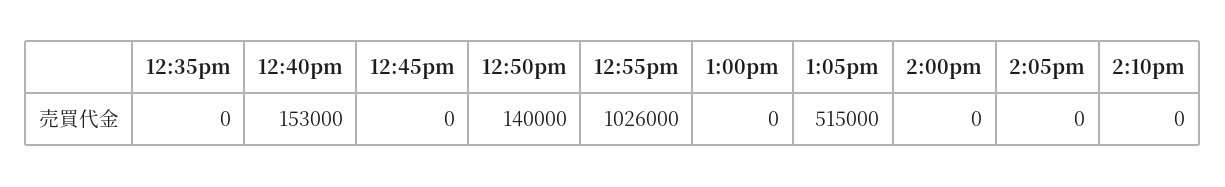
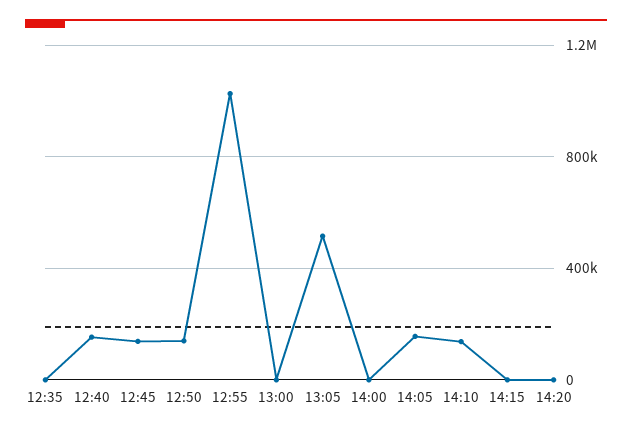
12:45pm: 0 -> 150000
2:05pm: 0 -> 150000
2:10pm: 0 -> 150000
14:15: none -> 0
14:20: none -> 0

